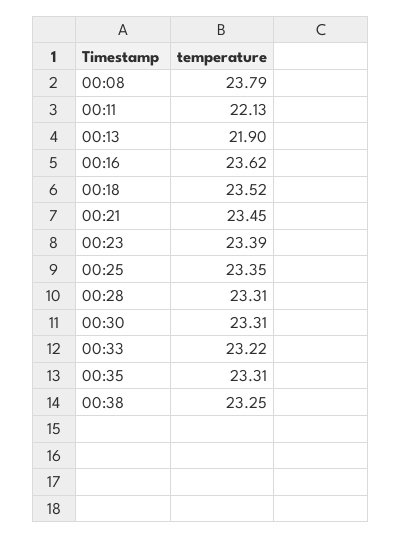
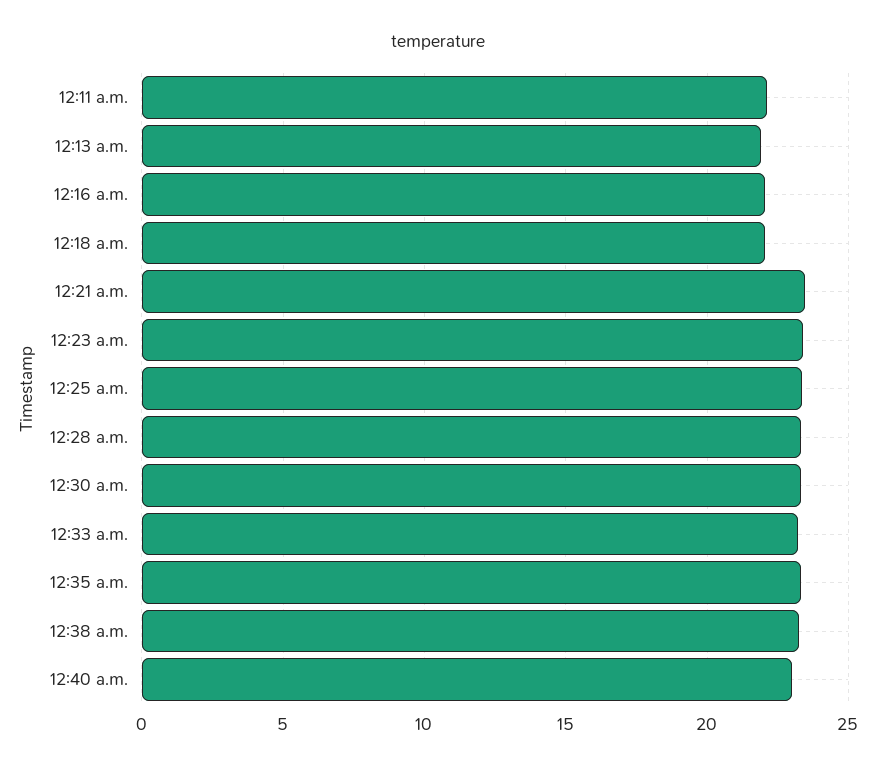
00:08: 23.79 -> none
00:16: 23.62 -> 22
00:18: 23.52 -> 22
12:40 a.m.: none -> 23

